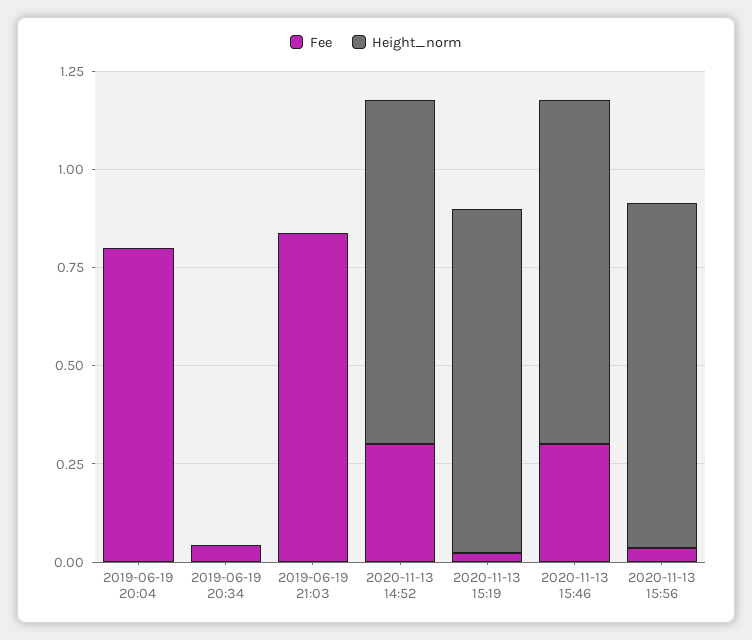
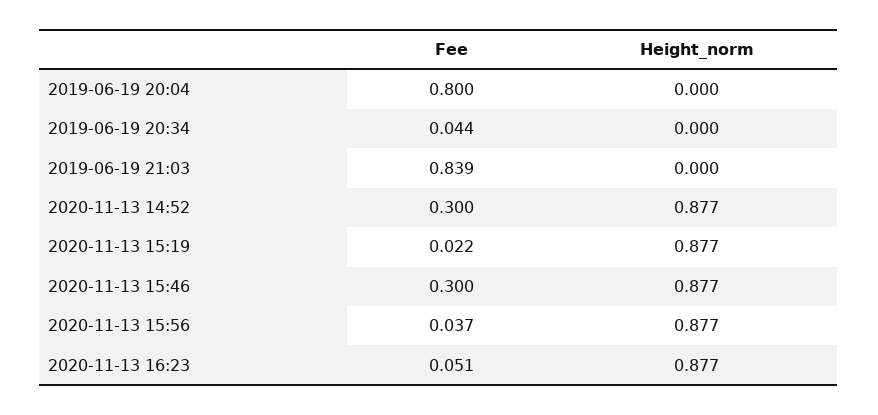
Fee, 2020-11-13 16:23: none -> 0.051
Height_norm, 2020-11-13 16:23: none -> 0.877

